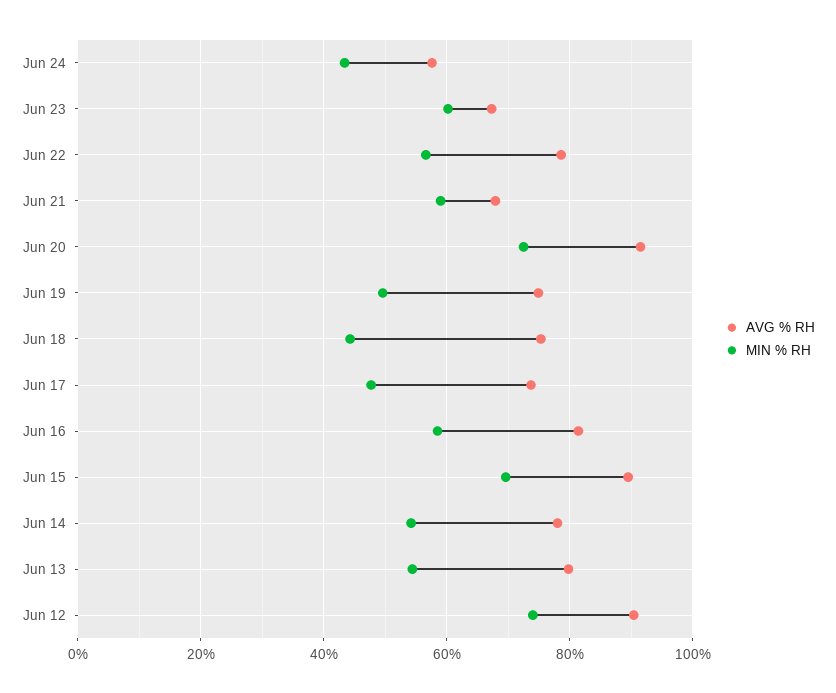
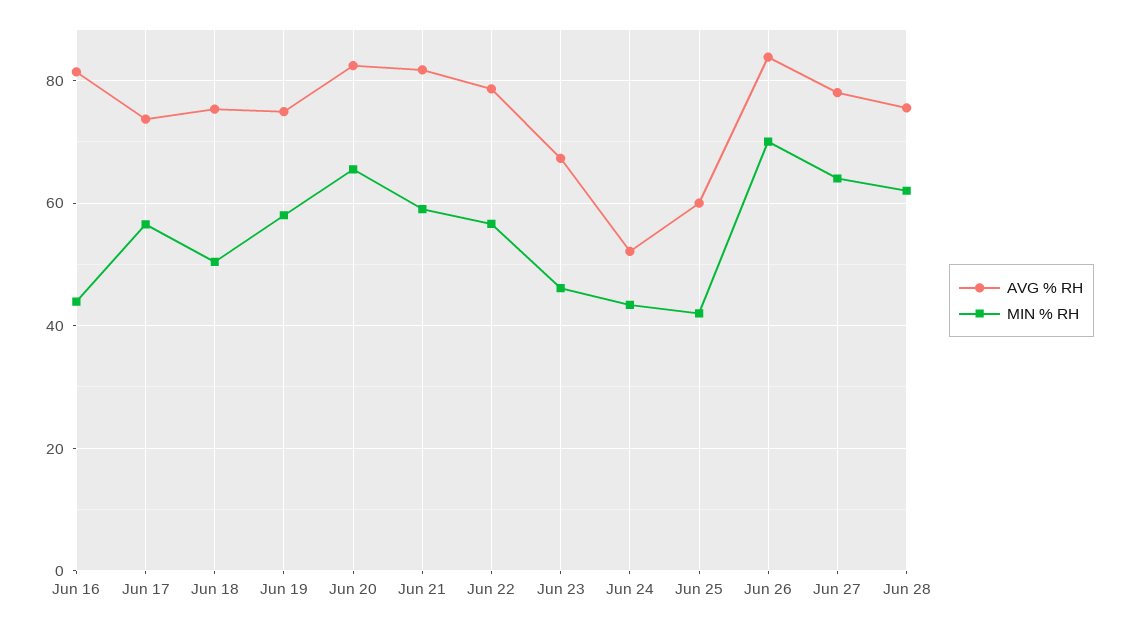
AVG % RH, Jun 24: 58 -> 52
MIN % RH, Jun 23: 60 -> 46
AVG % RH, Jun 21: 68 -> 82
AVG % RH, Jun 20: 92 -> 82
MIN % RH, Jun 20: 72 -> 66
MIN % RH, Jun 19: 50 -> 58
MIN % RH, Jun 18: 44 -> 50
MIN % RH, Jun 17: 48 -> 56
MIN % RH, Jun 16: 58 -> 44
AVG % RH, Jun 15: 90 -> none
MIN % RH, Jun 15: 70 -> none
AVG % RH, Jun 14: 78 -> none
MIN % RH, Jun 14: 54 -> none
AVG % RH, Jun 13: 80 -> none
MIN % RH, Jun 13: 54 -> none
AVG % RH, Jun 12: 90 -> none
MIN % RH, Jun 12: 74 -> none
AVG % RH, Jun 25: none -> 60
MIN % RH, Jun 25: none -> 42
AVG % RH, Jun 26: none -> 84
MIN % RH, Jun 26: none -> 70
AVG % RH, Jun 27: none -> 78
MIN % RH, Jun 27: none -> 64
AVG % RH, Jun 28: none -> 76
MIN % RH, Jun 28: none -> 62

